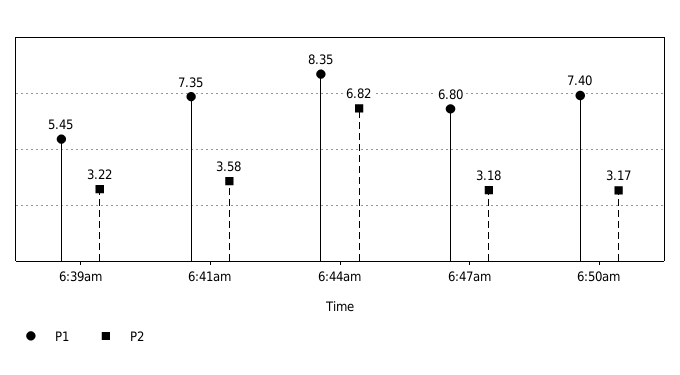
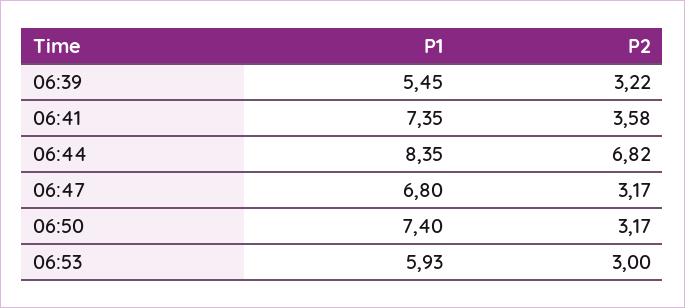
P2, 6:47am: 3.18 -> 3.17
P1, 06:53: none -> 5.93
P2, 06:53: none -> 3

